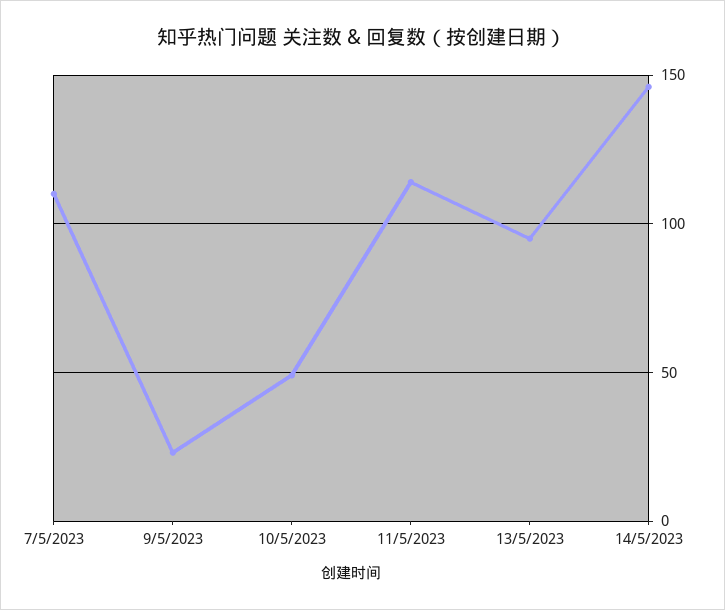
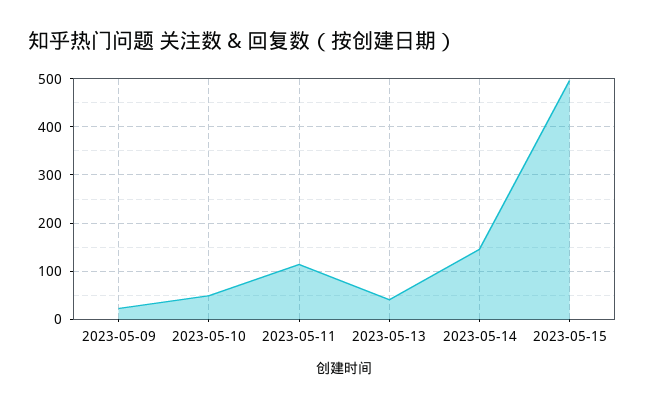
7/5/2023: 110 -> none
13/5/2023: 95 -> 40
2023-05-15: none -> 500

